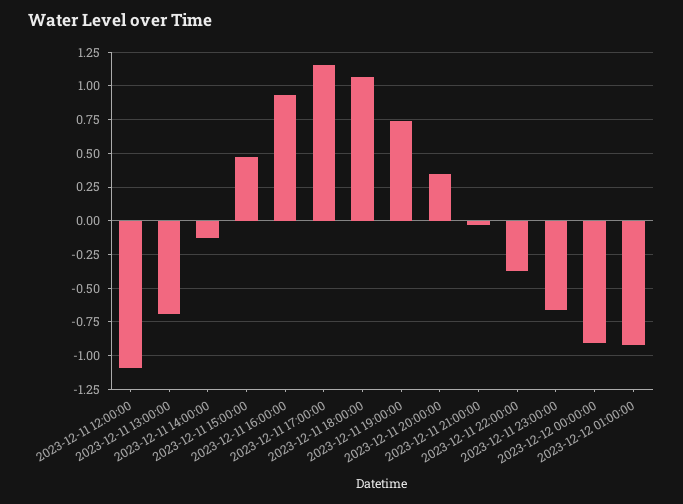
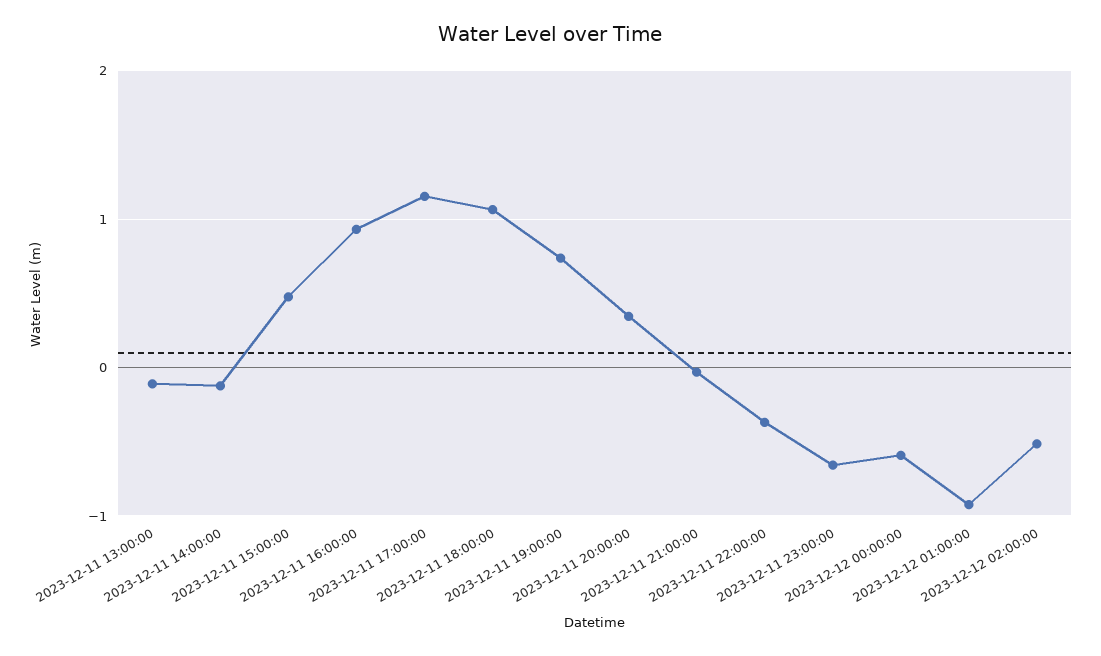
2023-12-11 12:00:00: -1.1 -> none
2023-12-11 13:00:00: -0.7 -> -0.1
2023-12-12 00:00:00: -0.9 -> -0.6
2023-12-12 02:00:00: none -> -0.5

